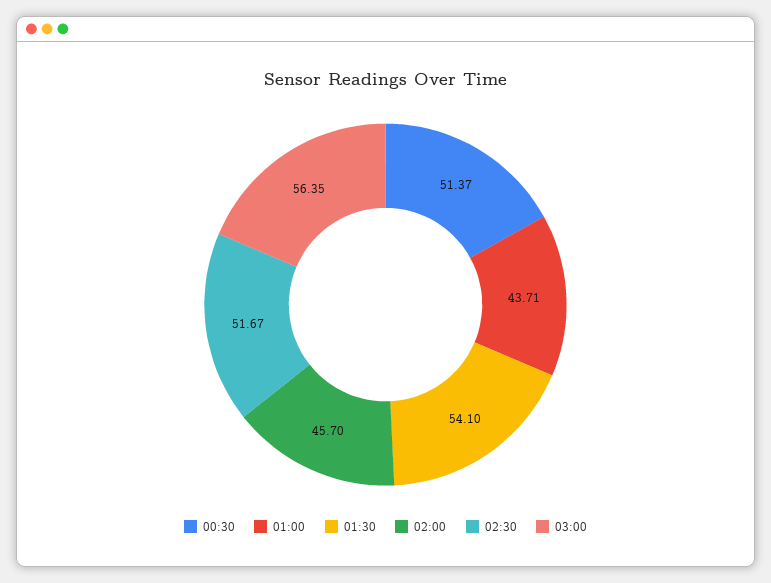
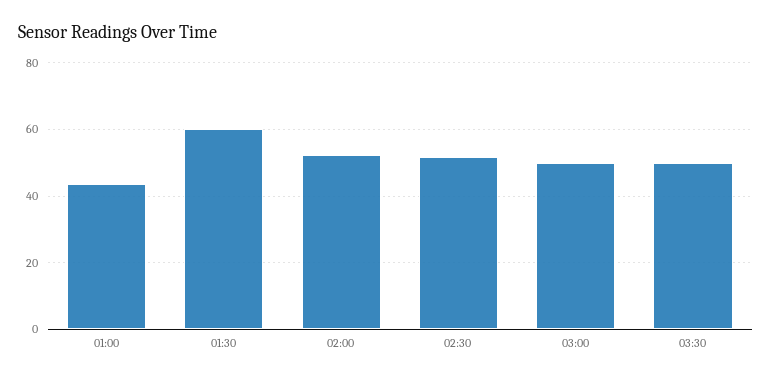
00:30: 51.37 -> none
01:30: 54.1 -> 60
02:00: 45.7 -> 52
03:00: 56.35 -> 50
03:30: none -> 50

